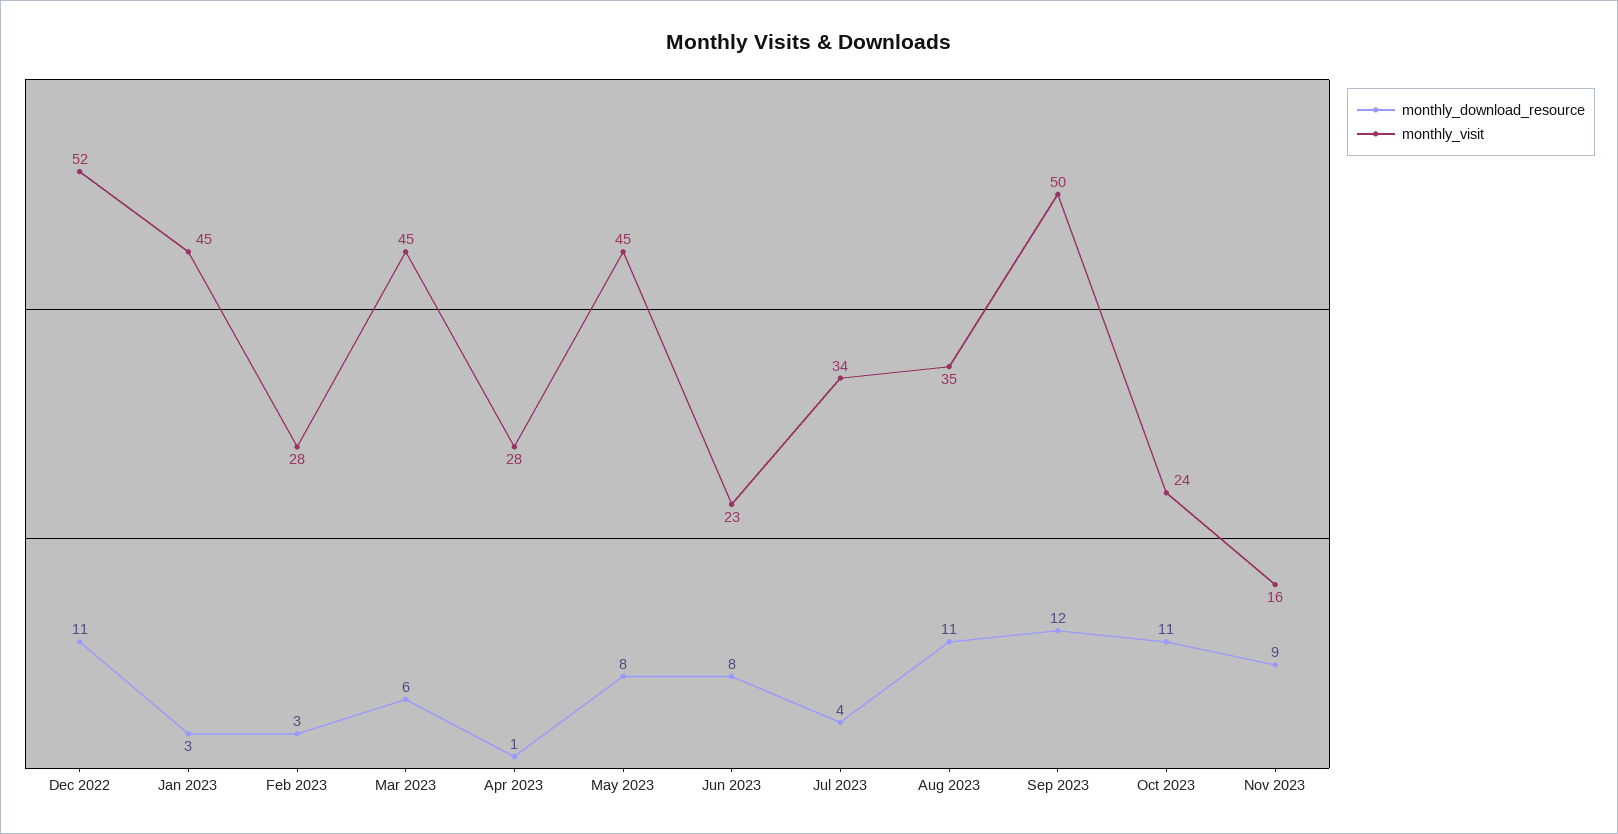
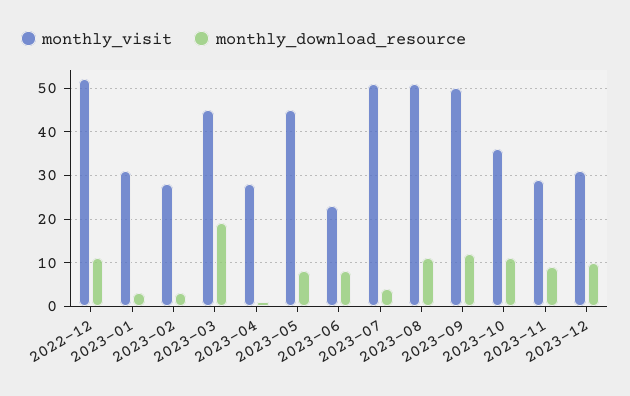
monthly_visit, Jan 2023: 45 -> 30
monthly_download_resource, Mar 2023: 6 -> 20
monthly_visit, Jul 2023: 34 -> 50
monthly_visit, Aug 2023: 35 -> 50
monthly_visit, Oct 2023: 24 -> 35
monthly_visit, Nov 2023: 16 -> 30
monthly_visit, 2023-12: none -> 30
monthly_download_resource, 2023-12: none -> 10

